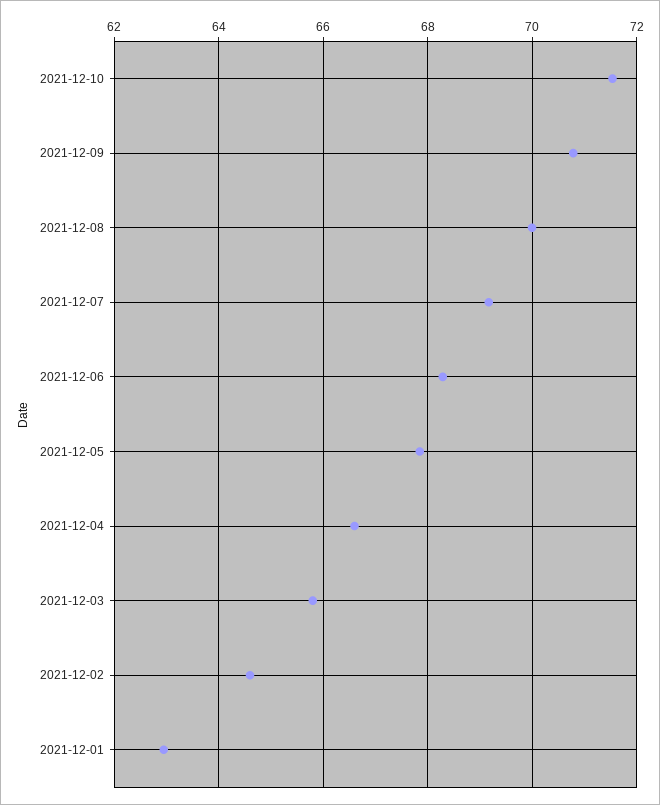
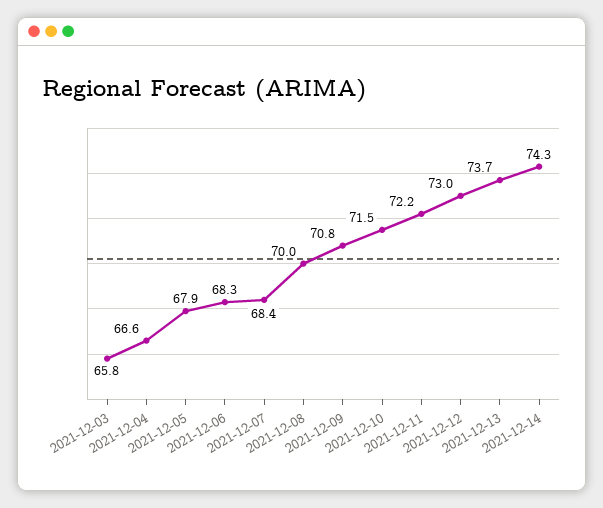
2021-12-07: 69.2 -> 68.4
2021-12-02: 64.6 -> none
2021-12-01: 63 -> none
2021-12-11: none -> 72.2
2021-12-12: none -> 73
2021-12-13: none -> 73.7
2021-12-14: none -> 74.3

